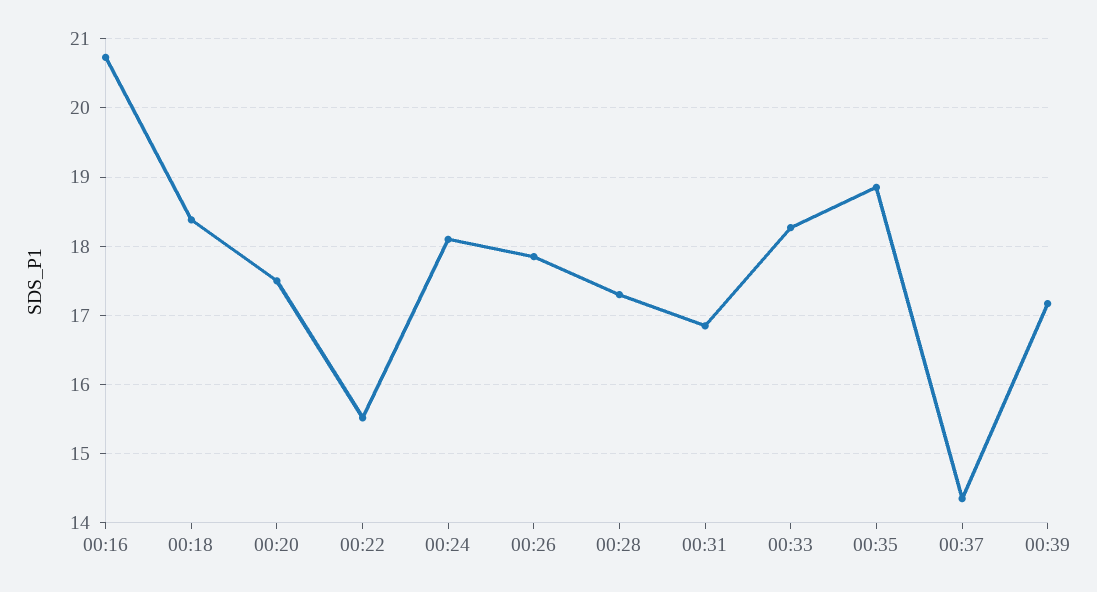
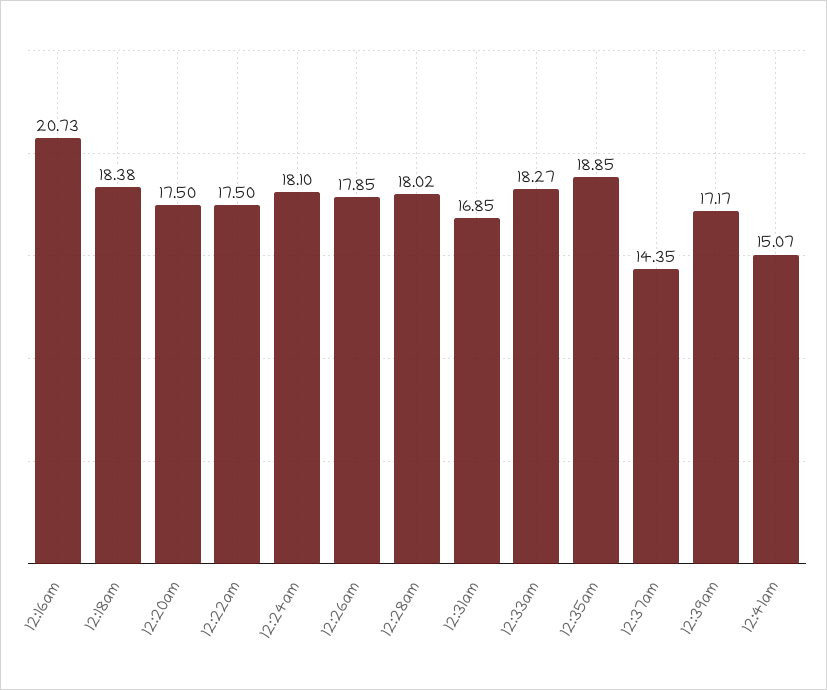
00:22: 15.5 -> 17.5
00:28: 17.3 -> 18.02
12:41am: none -> 15.07

